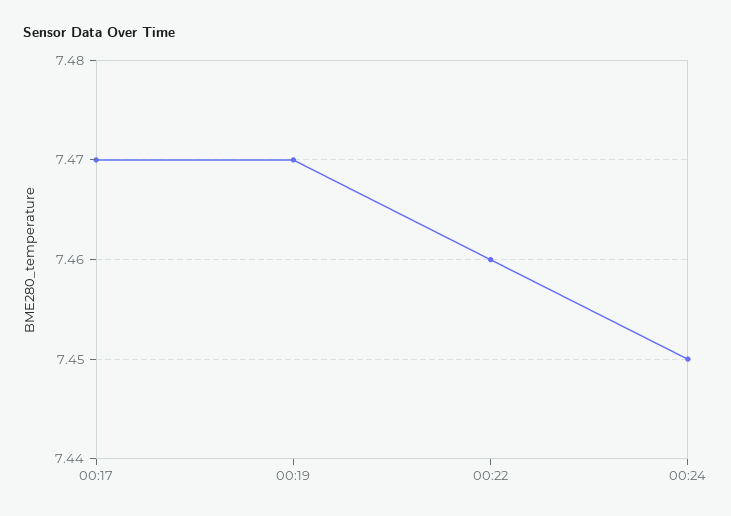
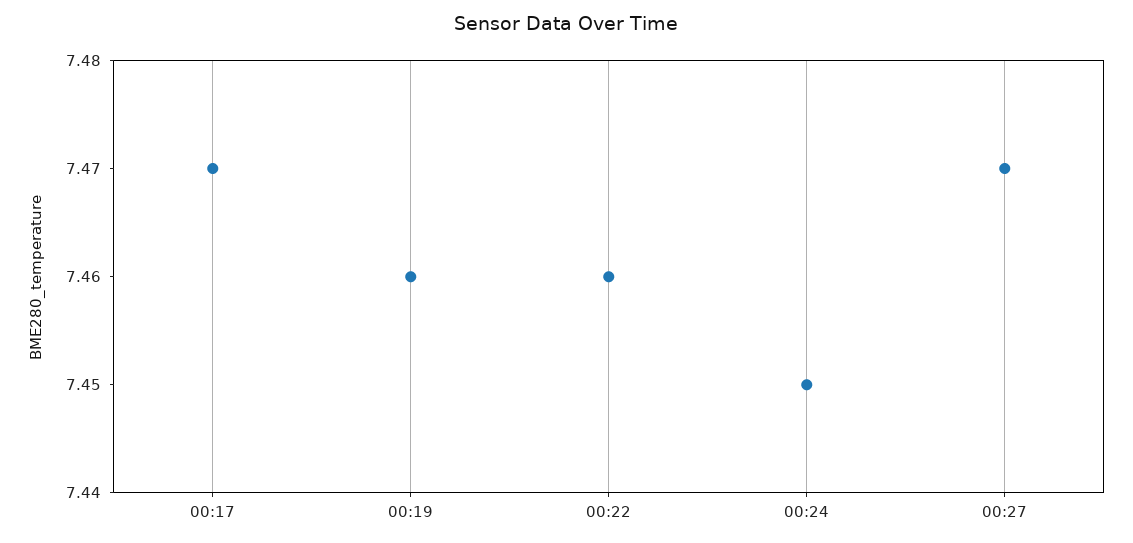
00:19: 7.47 -> 7.46
00:27: none -> 7.47

